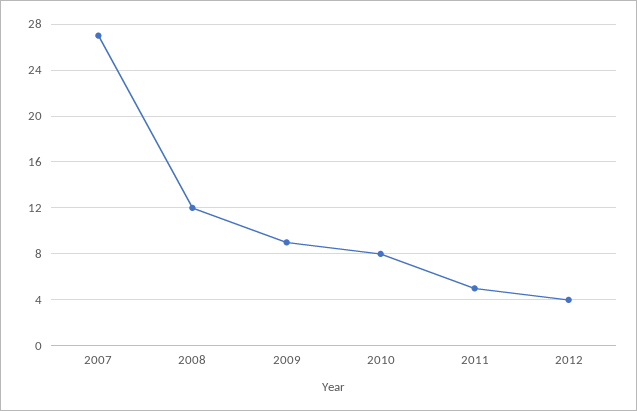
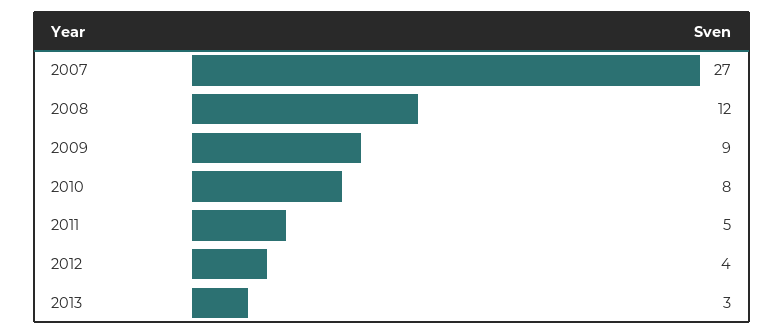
2013: none -> 3

